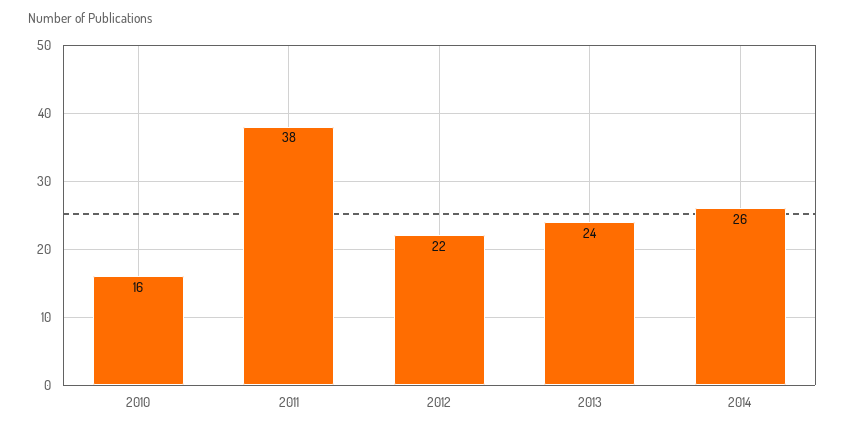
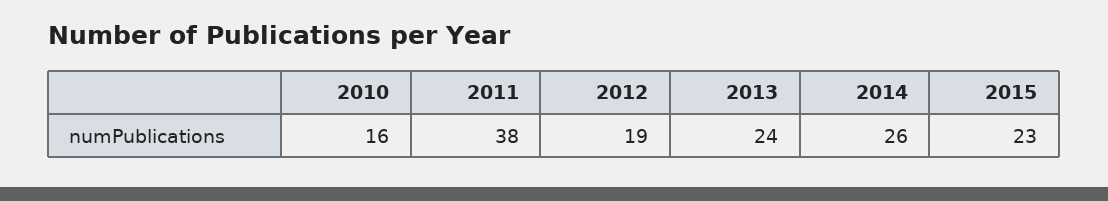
2012: 22 -> 19
2015: none -> 23

